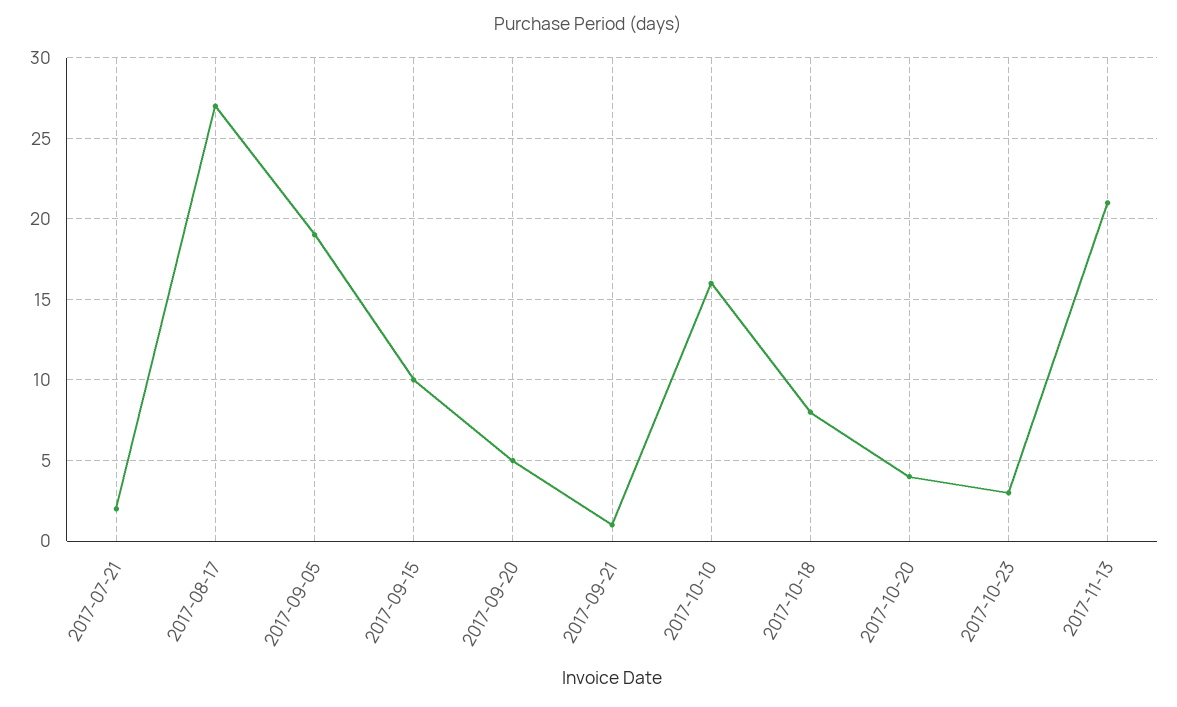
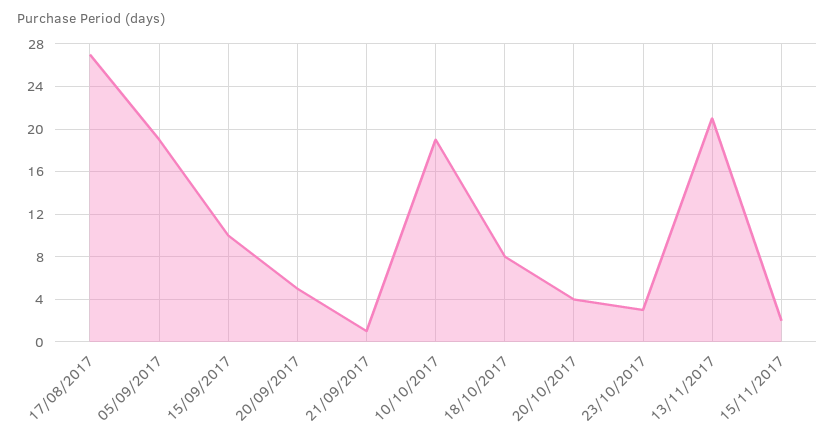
2017-07-21: 2 -> none
2017-10-10: 16 -> 19
15/11/2017: none -> 2

